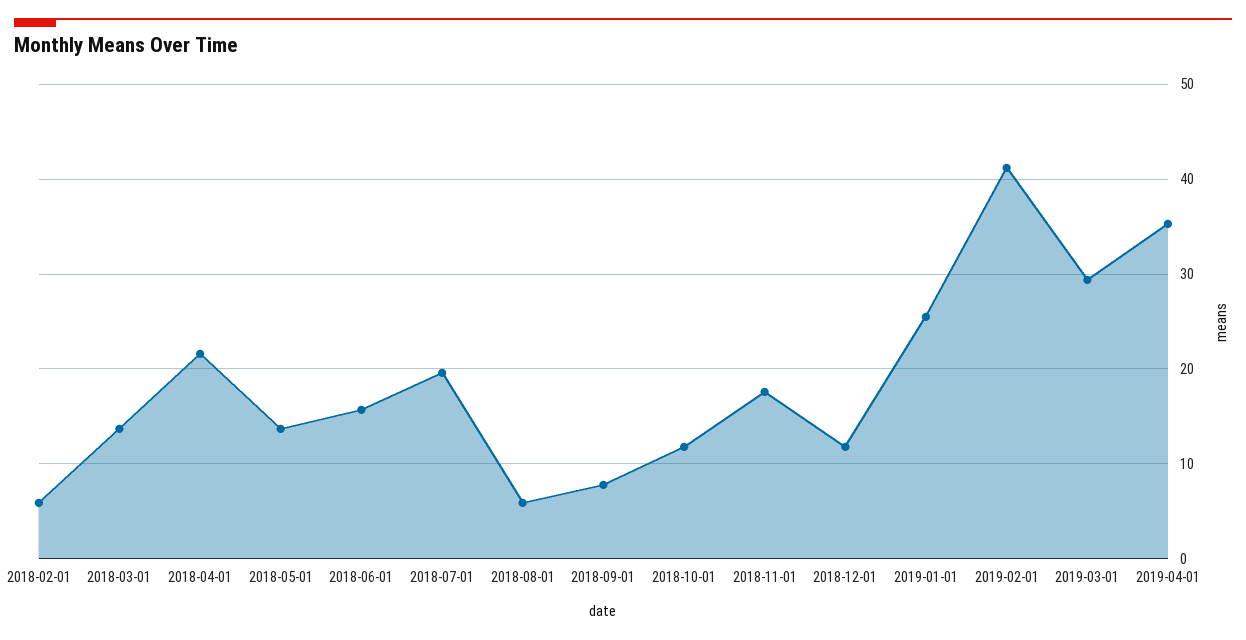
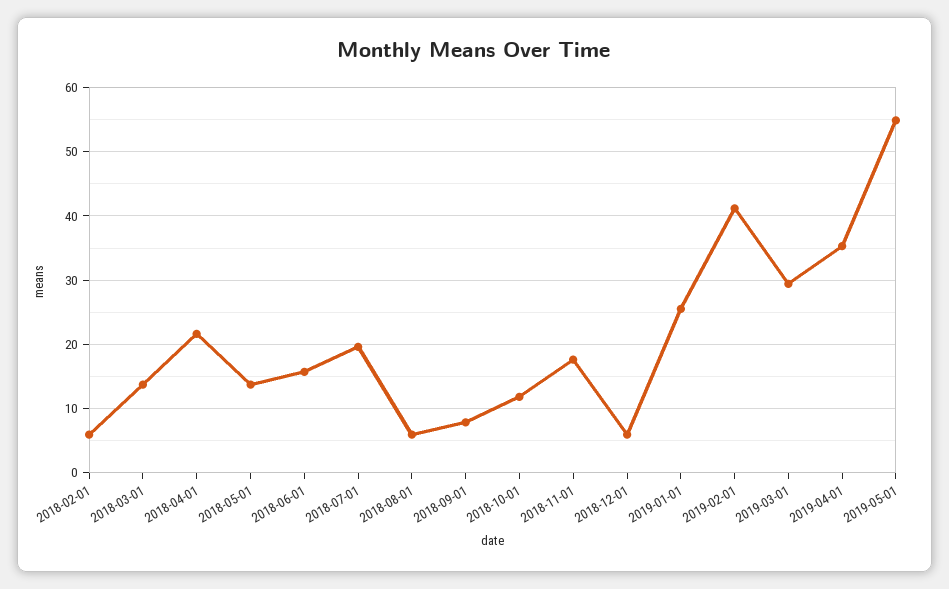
2018-12-01: 12 -> 6
2019-05-01: none -> 55

